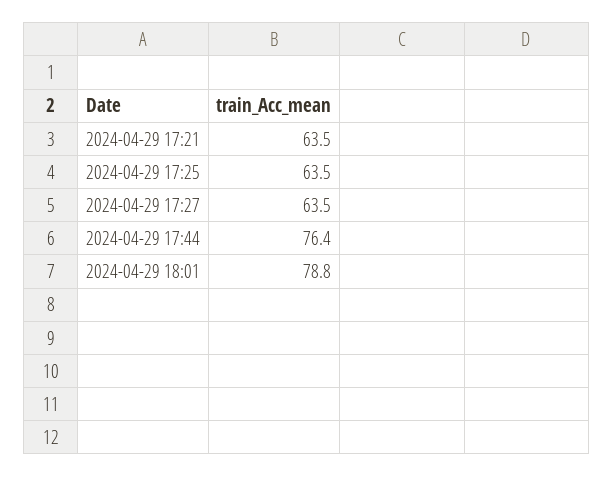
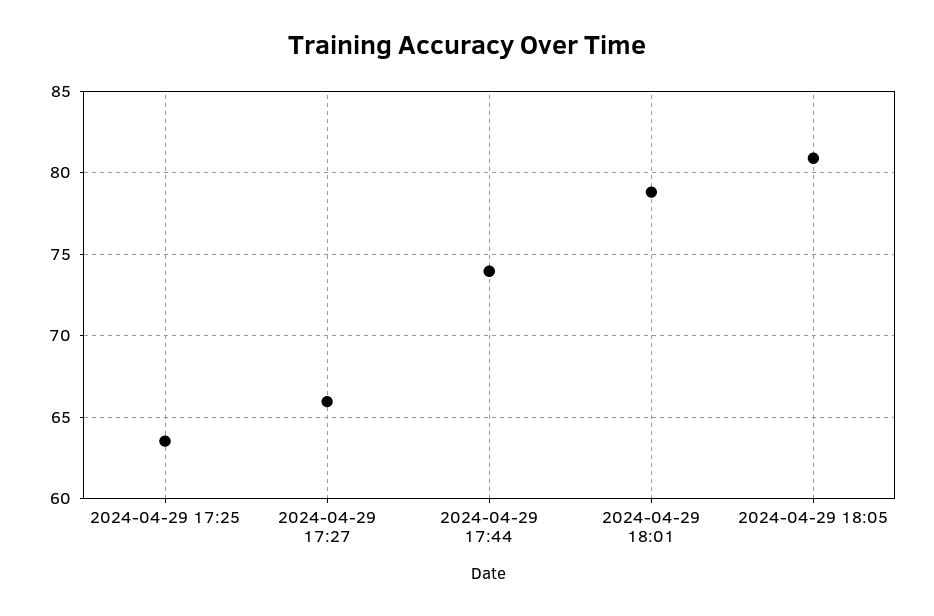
2024-04-29 17:21: 63.5 -> none
2024-04-29 17:27: 63.5 -> 66
2024-04-29 17:44: 76.4 -> 74
2024-04-29 18:05: none -> 81

